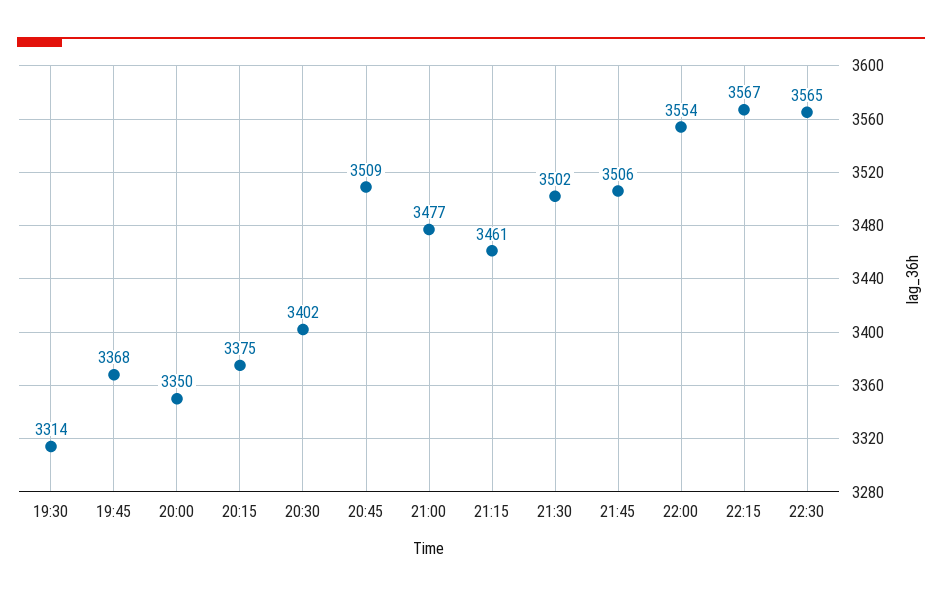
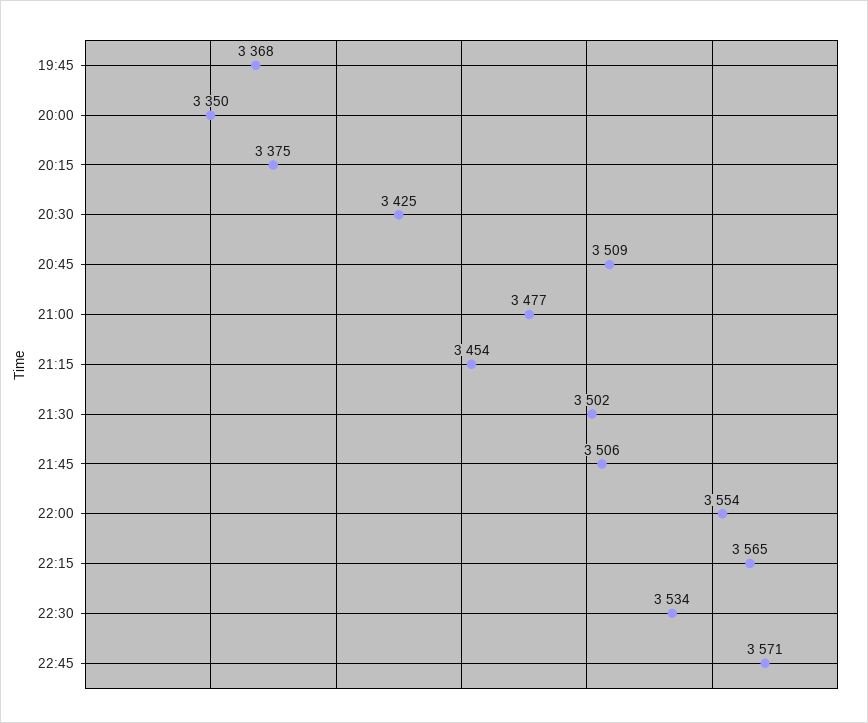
19:30: 3314 -> none
20:30: 3402 -> 3425
21:15: 3461 -> 3454
22:15: 3567 -> 3565
22:30: 3565 -> 3534
22:45: none -> 3571

